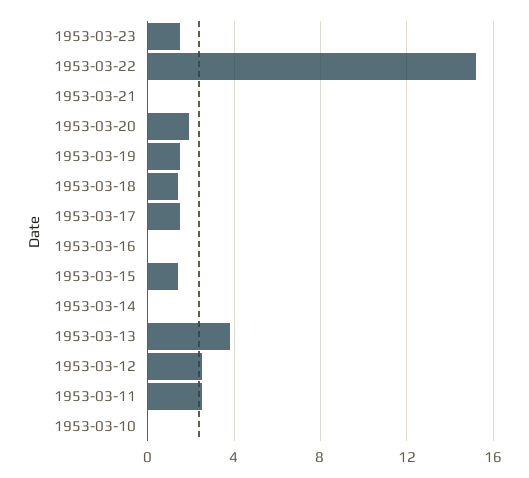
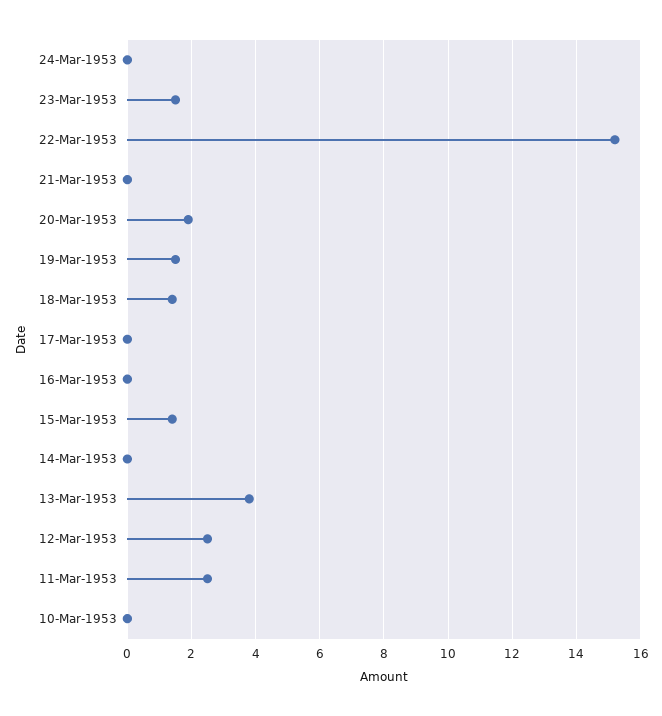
1953-03-17: 1.5 -> 0
24-Mar-1953: none -> 0

